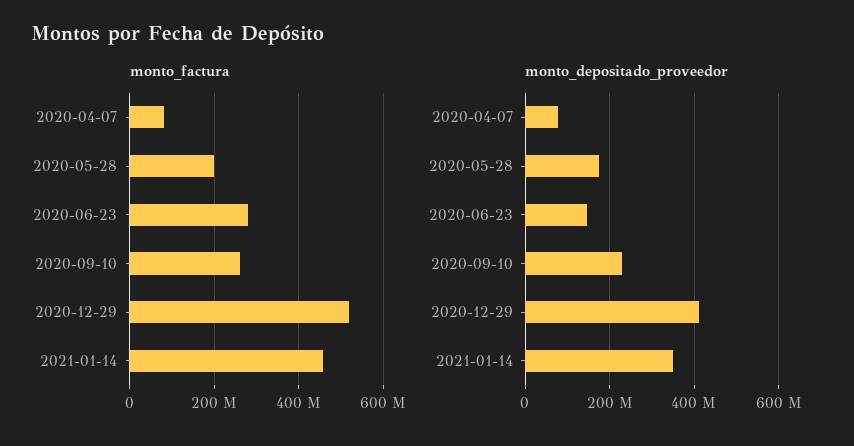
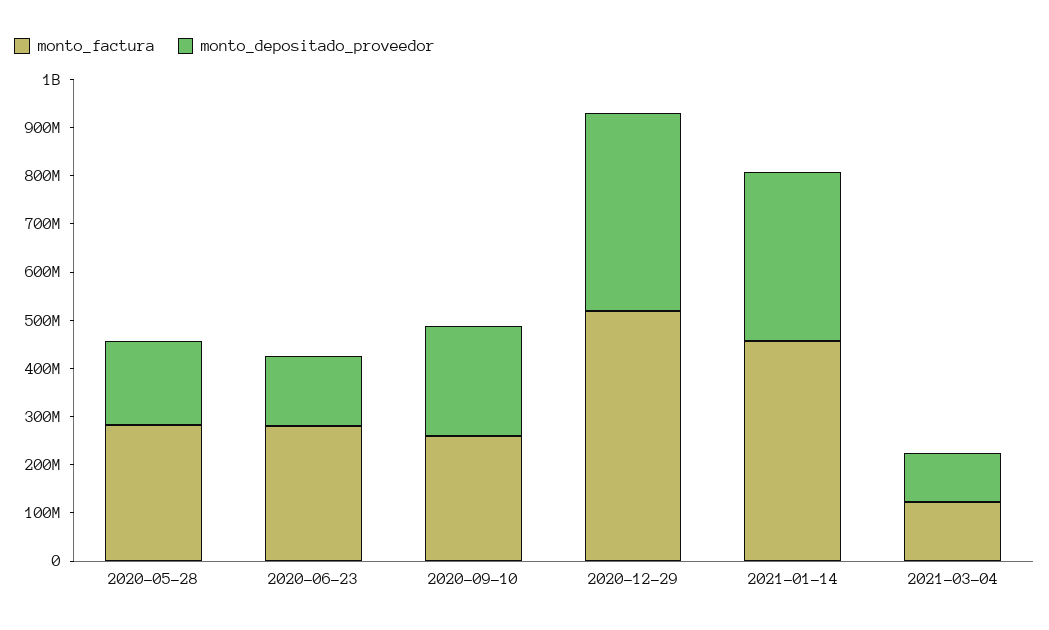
monto_factura, 2020-04-07: 80000000 -> none
monto_factura, 2020-05-28: 200000000 -> 280000000
monto_depositado_proveedor, 2020-04-07: 80000000 -> none
monto_factura, 2021-03-04: none -> 120000000
monto_depositado_proveedor, 2021-03-04: none -> 100000000

